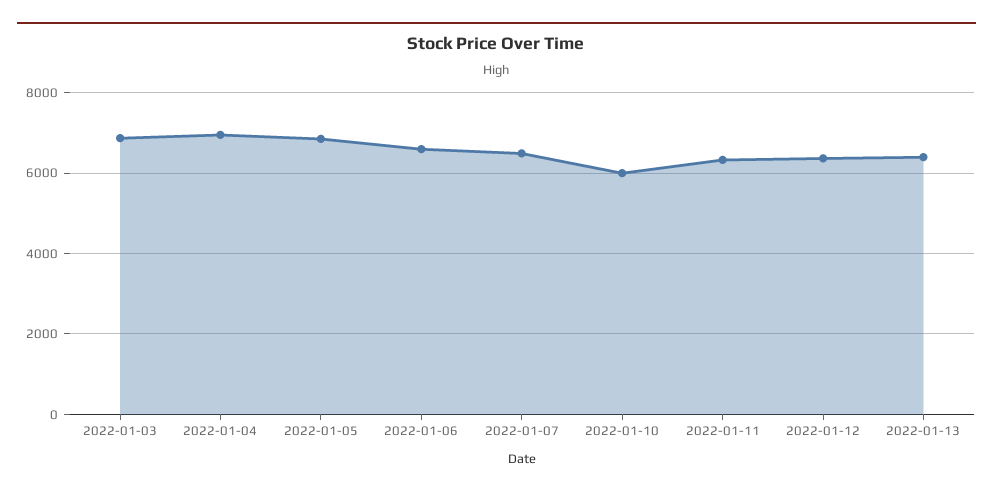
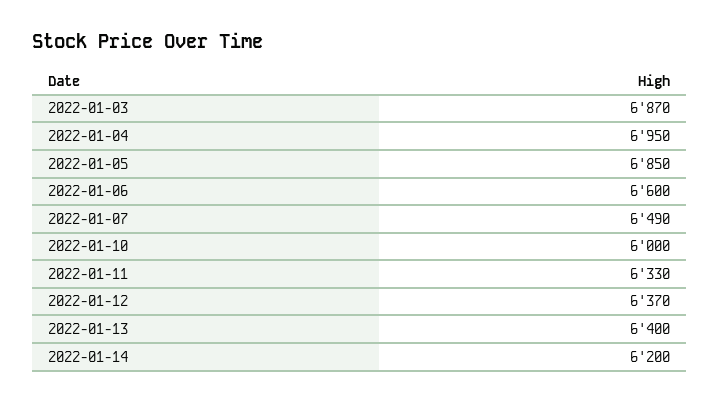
2022-01-14: none -> 6200

